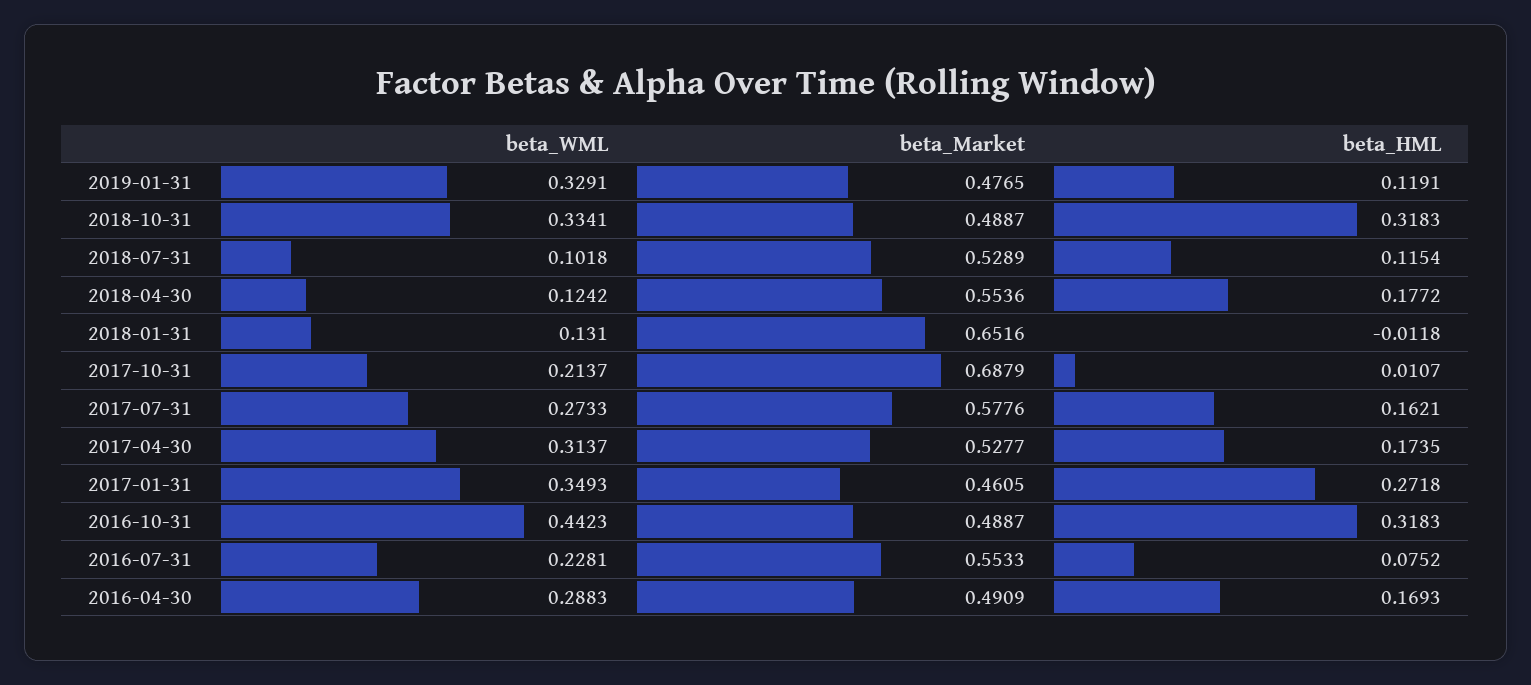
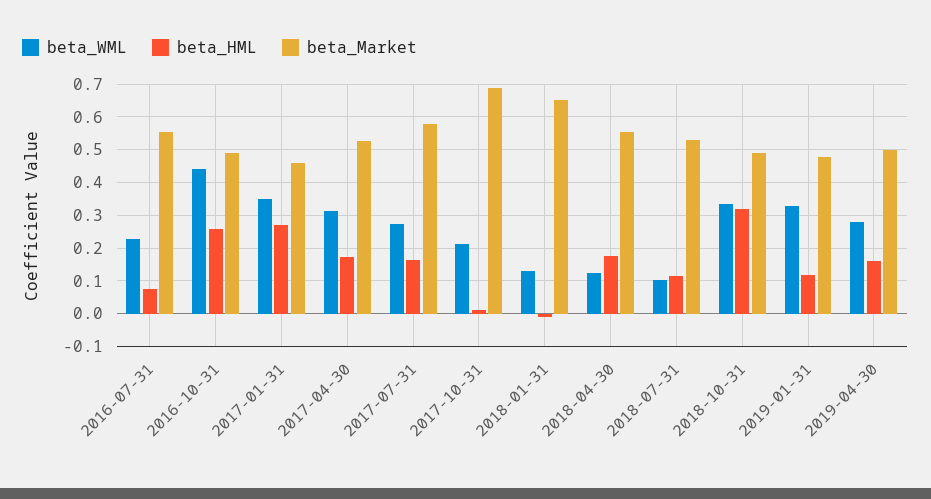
beta_HML, 2016-10-31: 0.3183 -> 0.26
beta_WML, 2016-04-30: 0.2883 -> none
beta_Market, 2016-04-30: 0.4909 -> none
beta_HML, 2016-04-30: 0.1693 -> none
beta_WML, 2019-04-30: none -> 0.28
beta_HML, 2019-04-30: none -> 0.16
beta_Market, 2019-04-30: none -> 0.5

